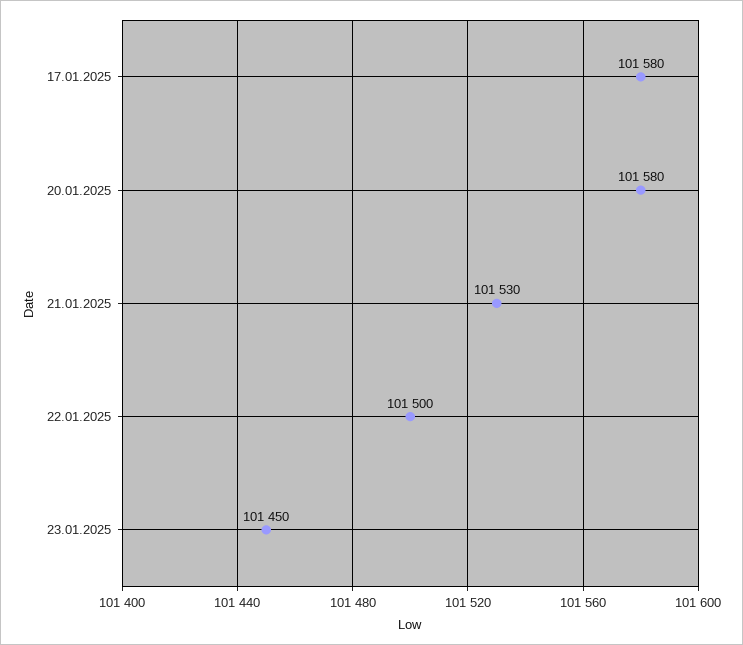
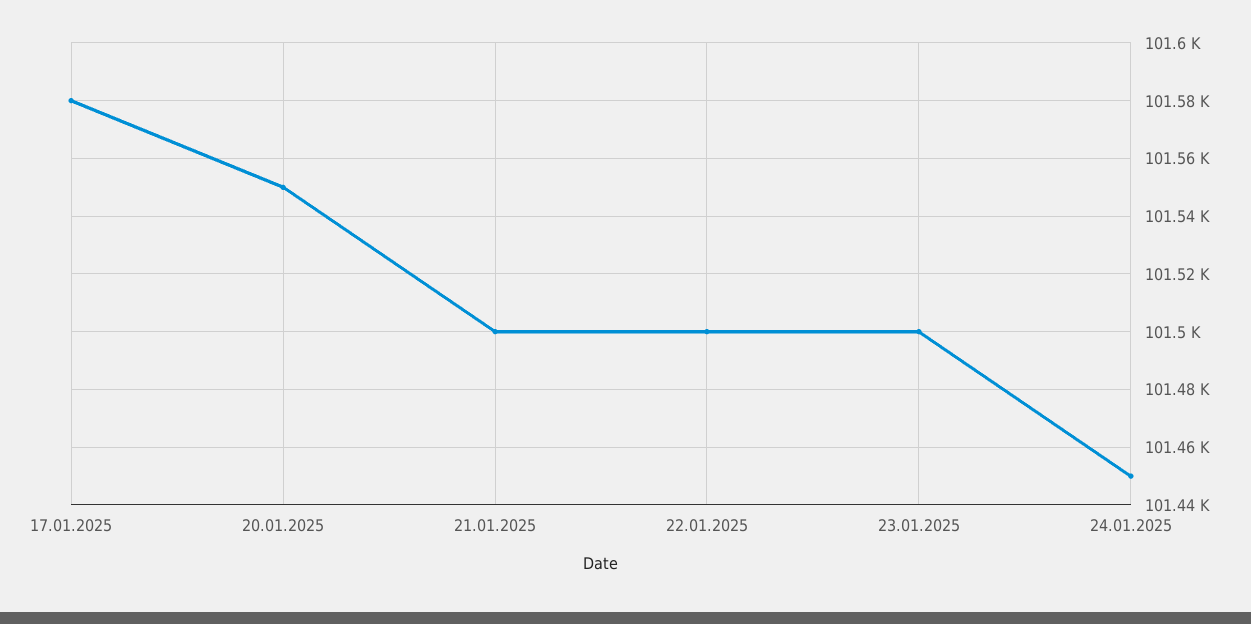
20.01.2025: 101580 -> 101550
21.01.2025: 101530 -> 101500
23.01.2025: 101450 -> 101500
24.01.2025: none -> 101450

